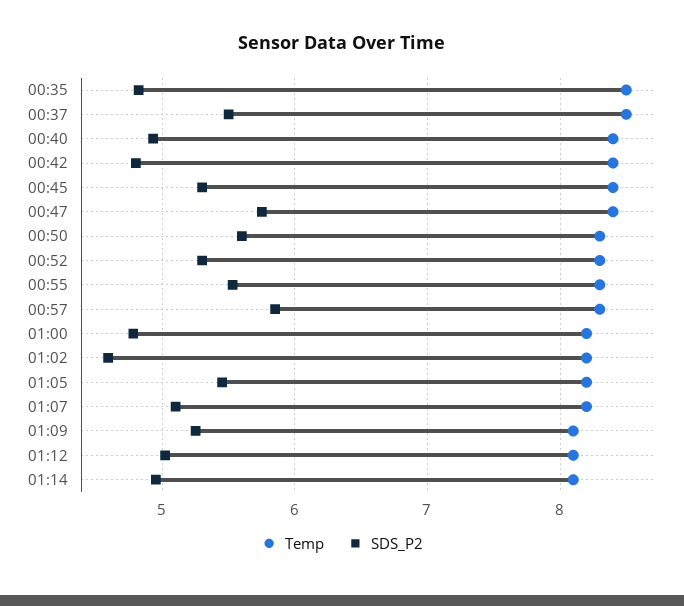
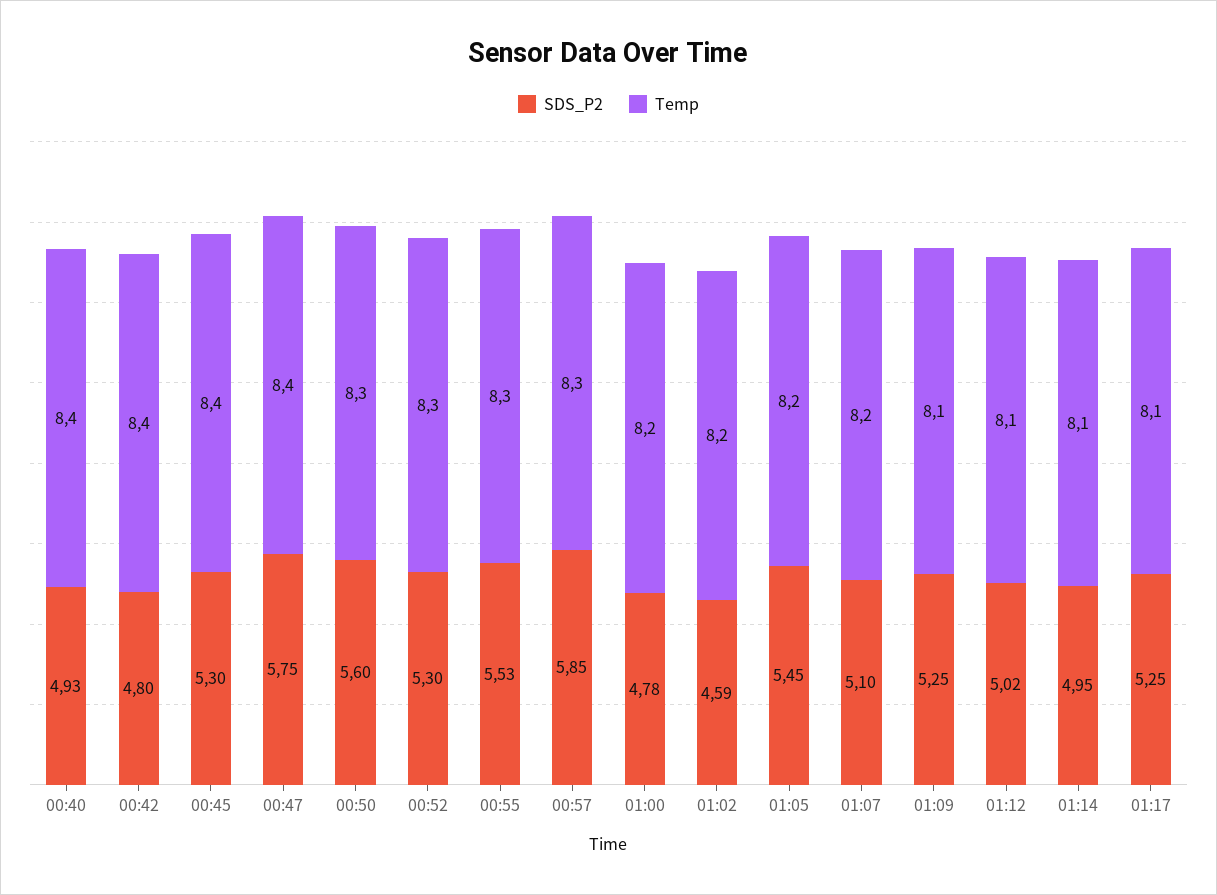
Temp, 00:35: 8.5 -> none
SDS_P2, 00:35: 4.8 -> none
Temp, 00:37: 8.5 -> none
SDS_P2, 00:37: 5.5 -> none
SDS_P2, 01:17: none -> 5.25
Temp, 01:17: none -> 8.1

